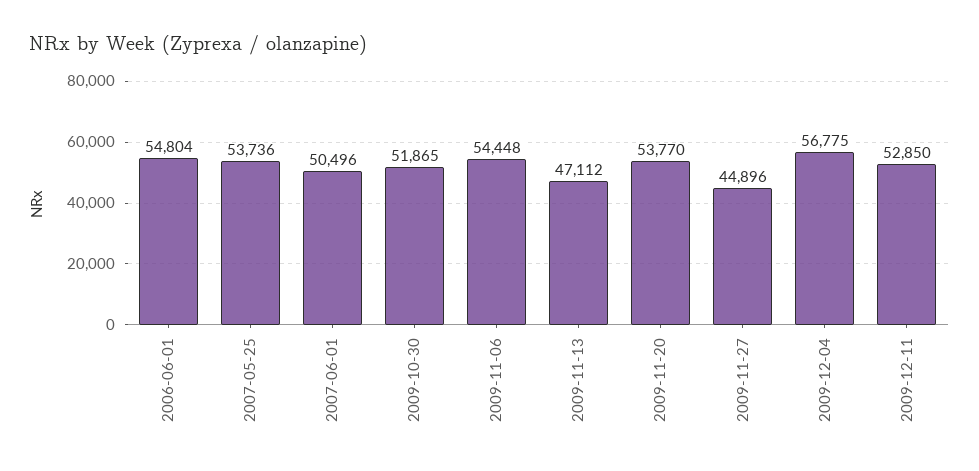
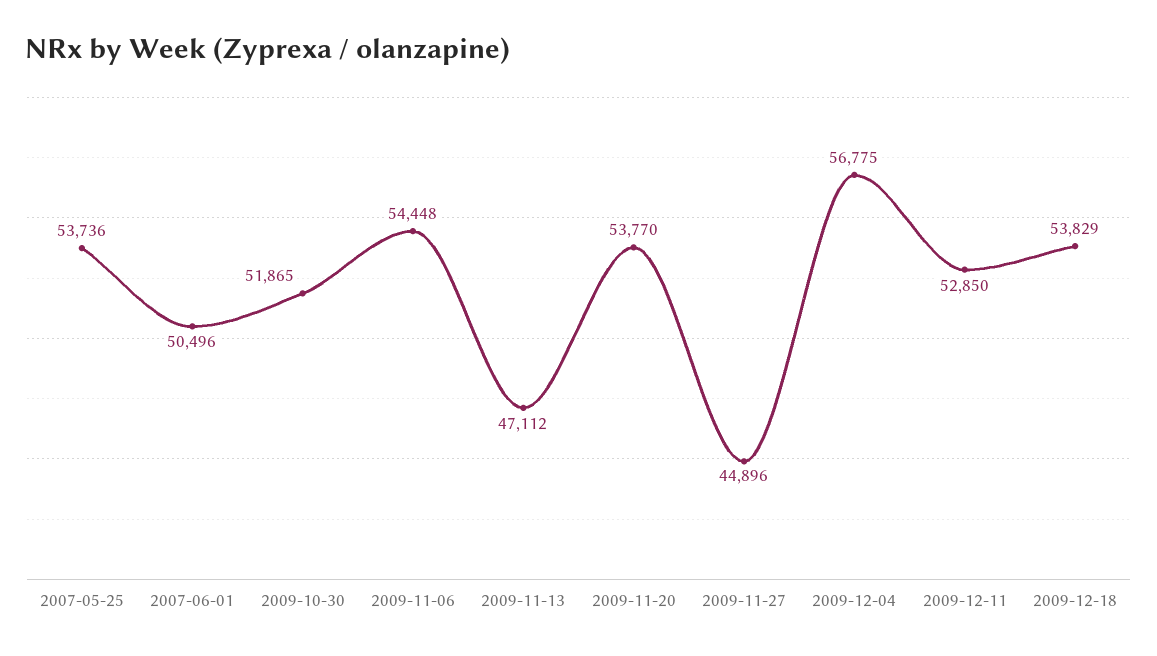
2006-06-01: 54804 -> none
2009-12-18: none -> 53829

